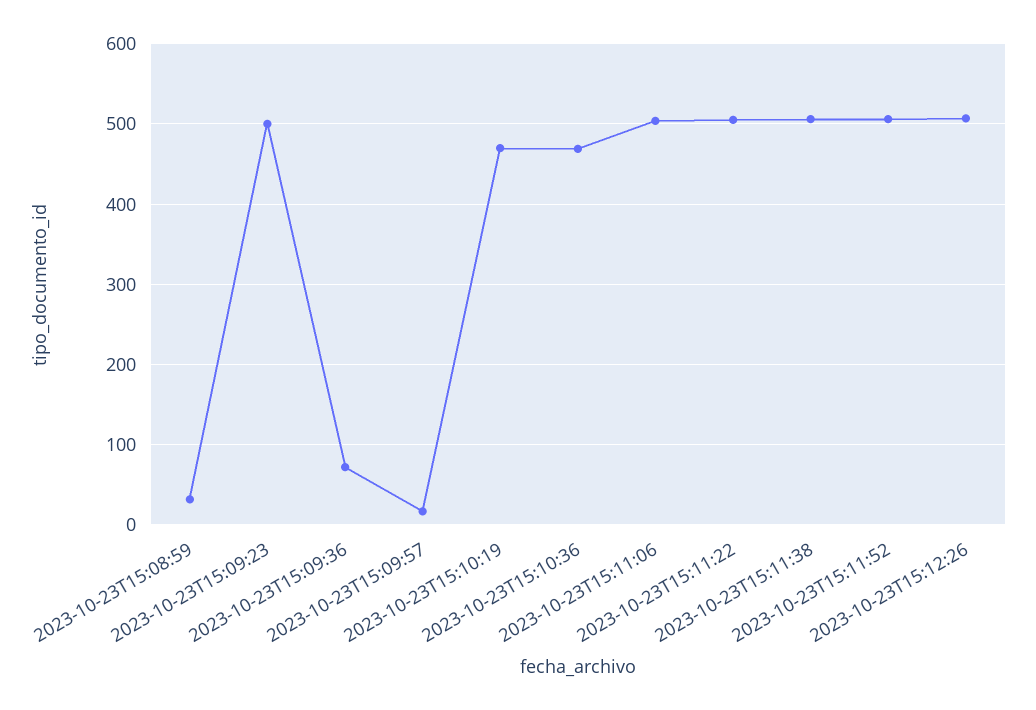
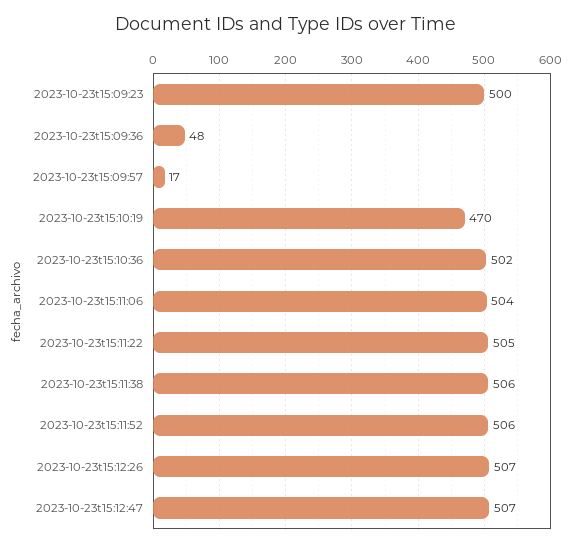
2023-10-23T15:08:59: 30 -> none
2023-10-23T15:09:36: 70 -> 48
2023-10-23T15:10:36: 470 -> 502
2023-10-23t15:12:47: none -> 507

